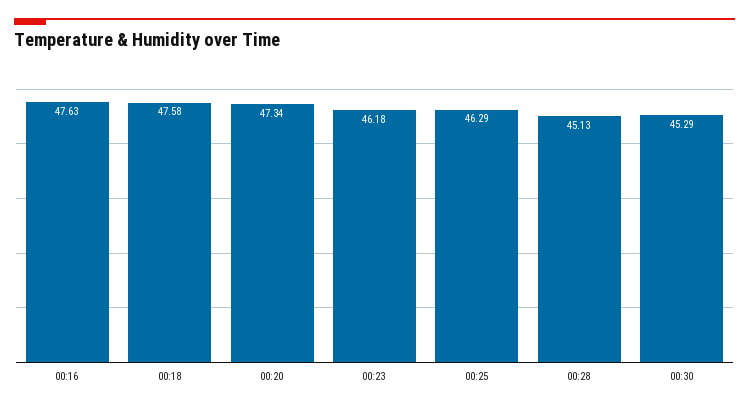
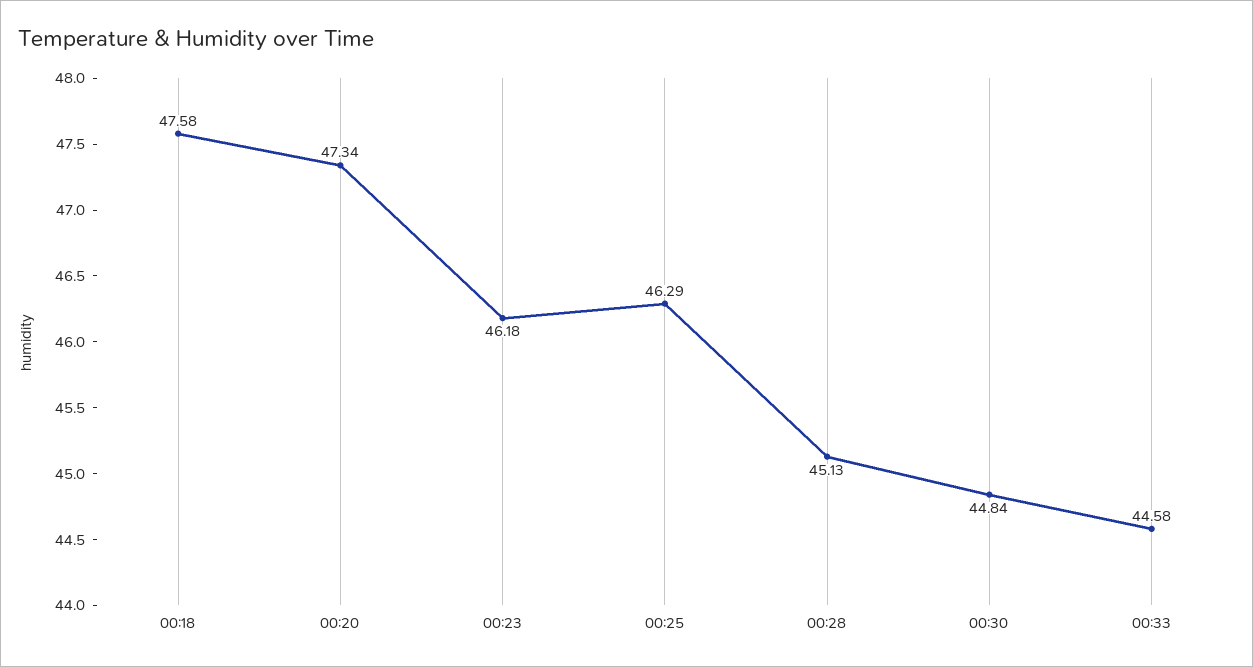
00:16: 47.63 -> none
00:30: 45.29 -> 44.84
00:33: none -> 44.58

